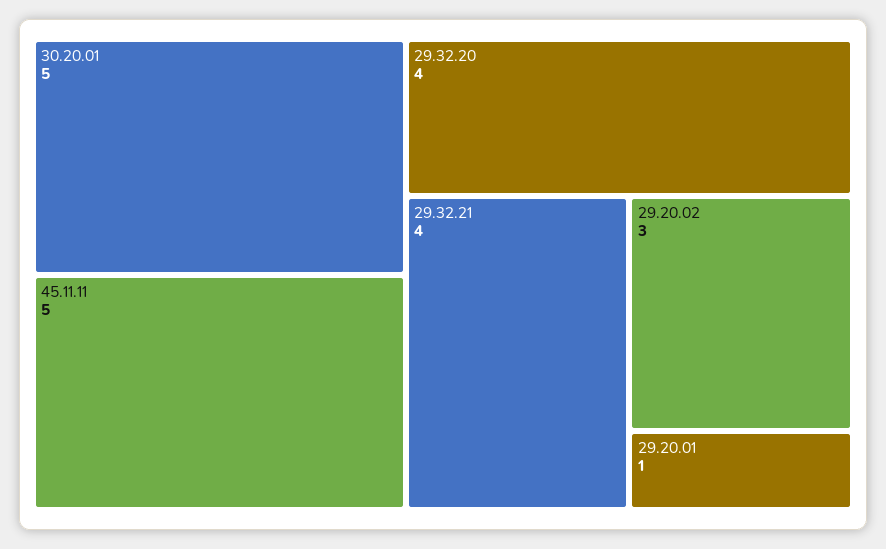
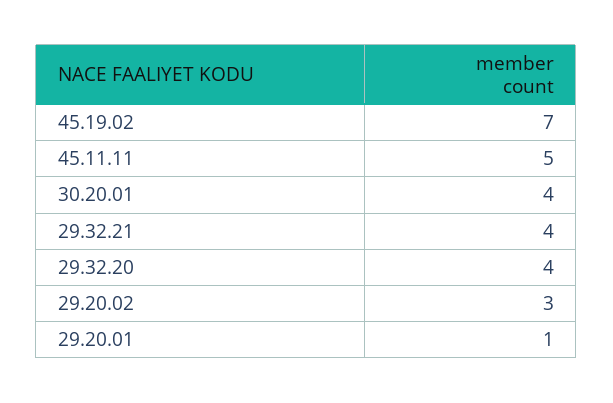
30.20.01: 5 -> 4
45.19.02: none -> 7

